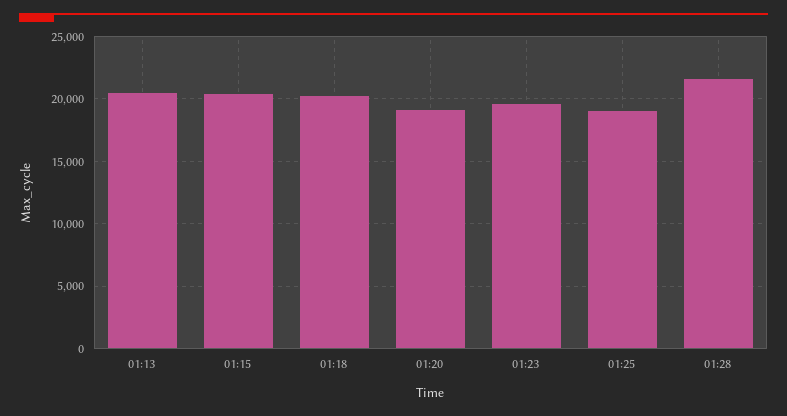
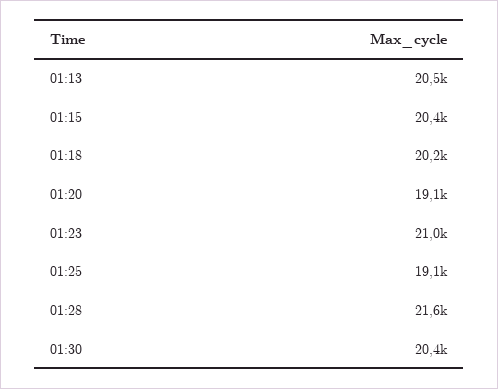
01:23: 19500 -> 21000
01:30: none -> 20400

